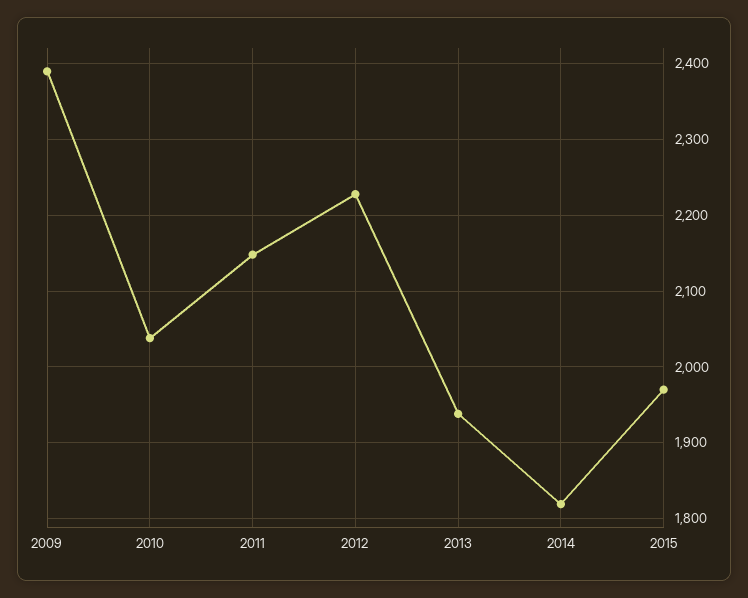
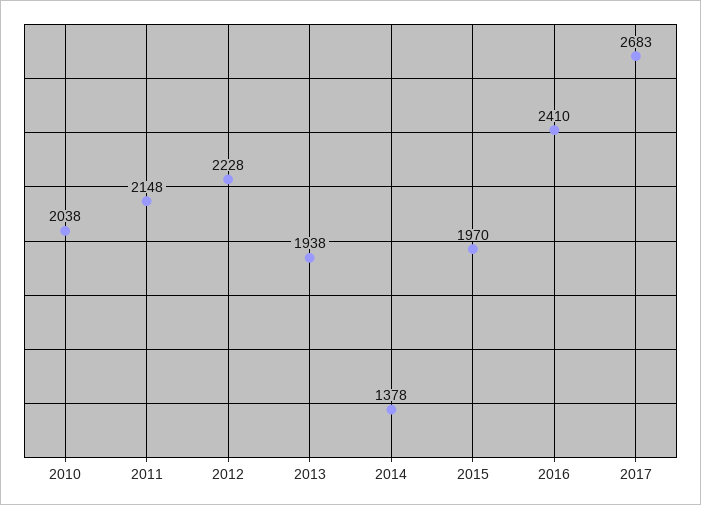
2009: 2390 -> none
2014: 1820 -> 1378
2016: none -> 2410
2017: none -> 2683

